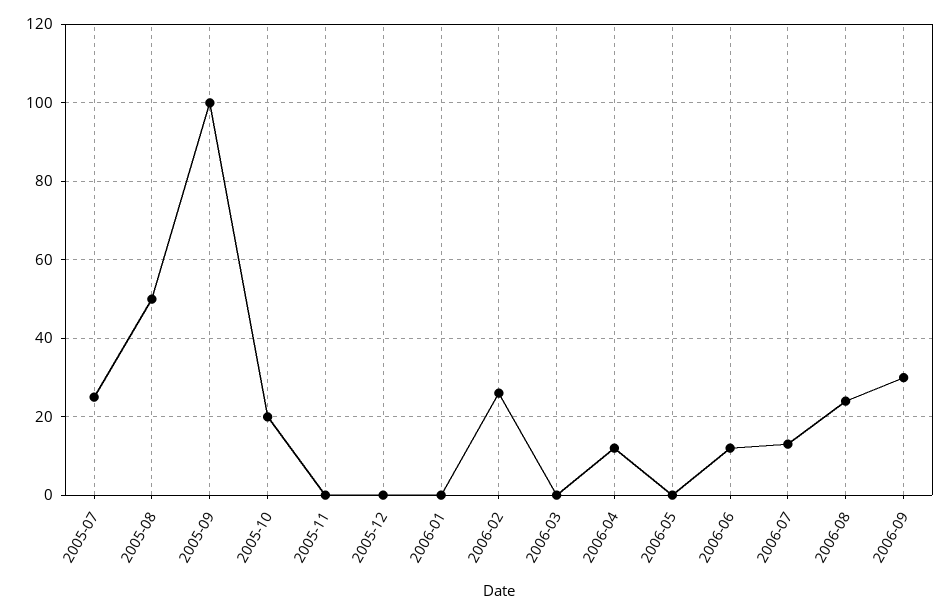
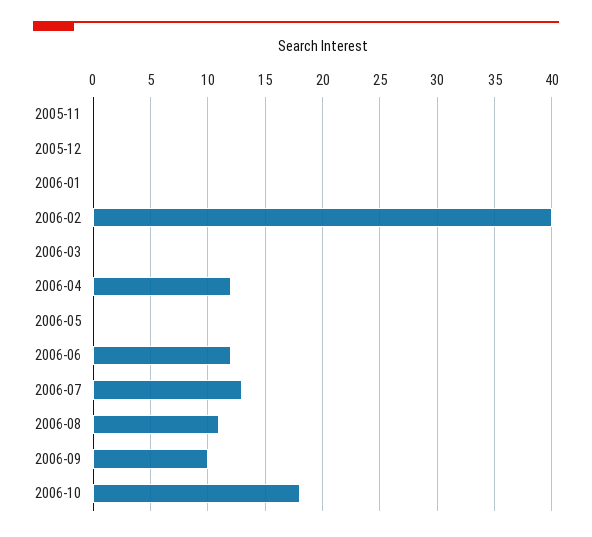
2005-07: 25 -> none
2005-08: 50 -> none
2005-09: 100 -> none
2005-10: 20 -> none
2006-02: 25 -> 40
2006-08: 25 -> 11
2006-09: 30 -> 10
2006-10: none -> 18

